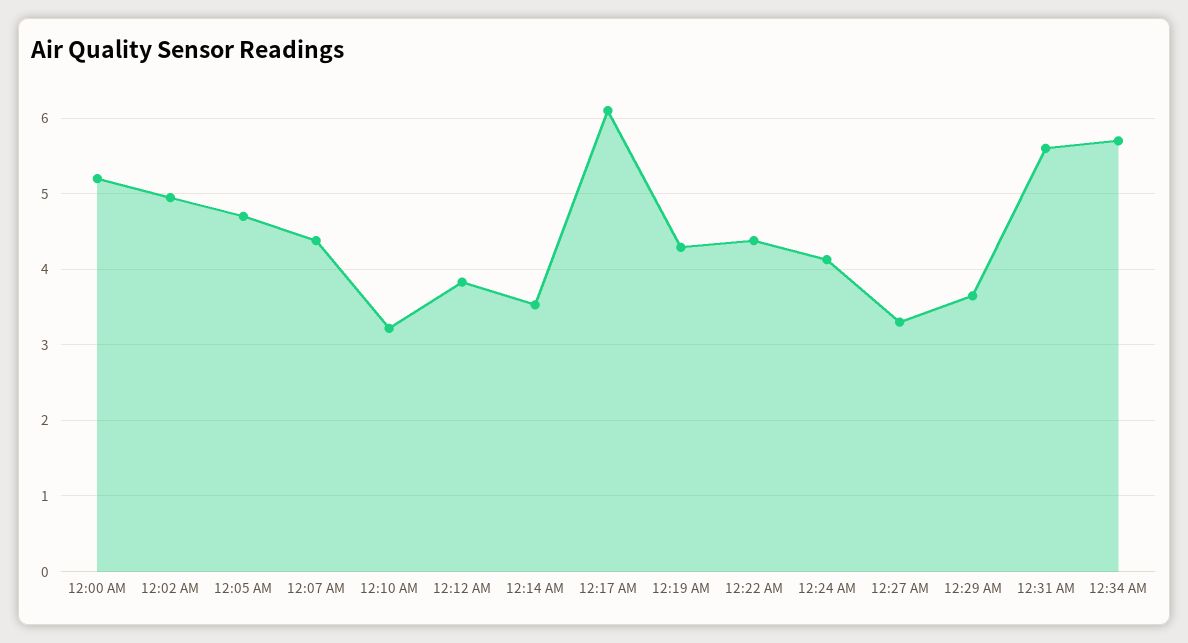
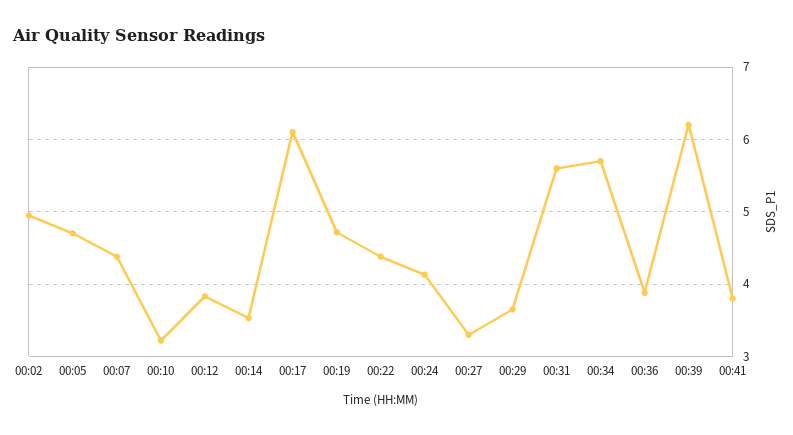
12:00 AM: 5.2 -> none
12:19 AM: 4.3 -> 4.7
00:36: none -> 3.9
00:39: none -> 6.2
00:41: none -> 3.8

